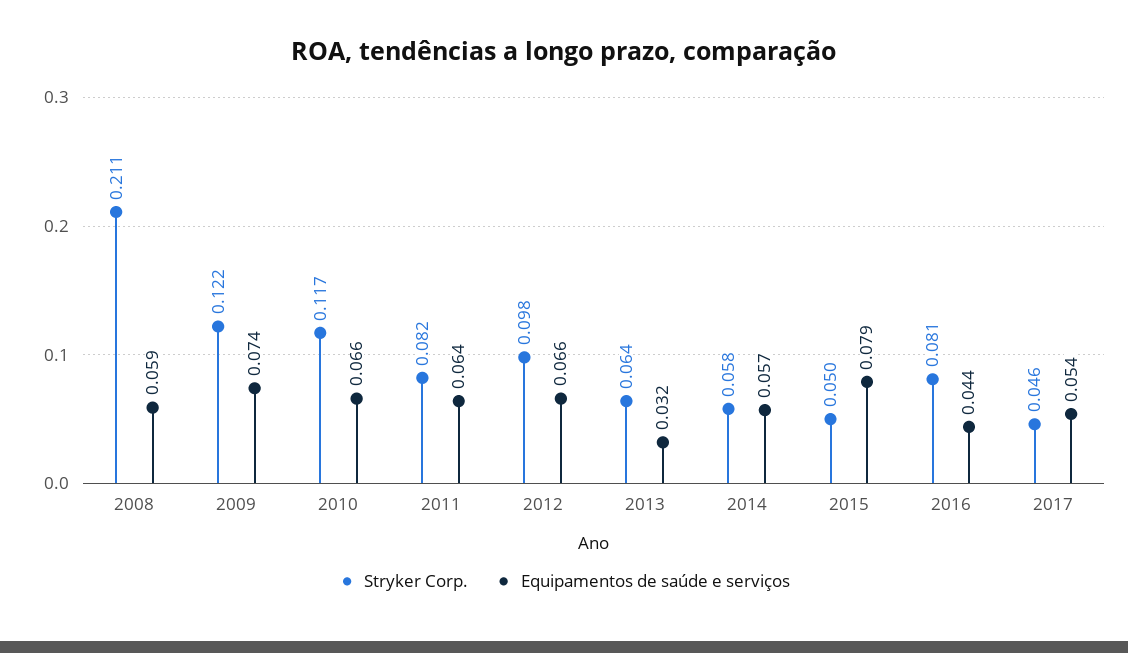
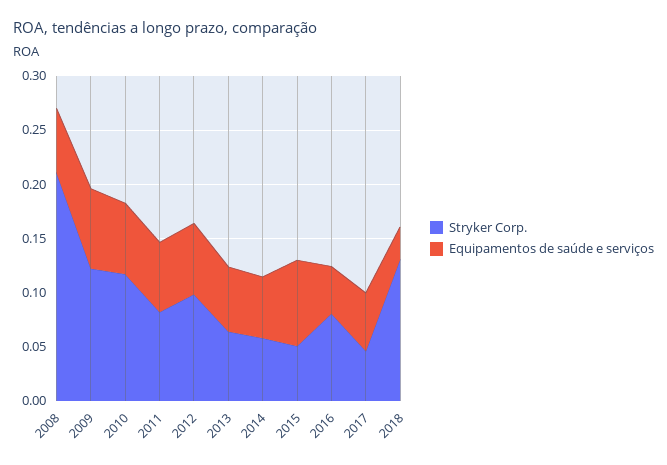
Equipamentos de saúde e serviços, 2013: 0.032 -> 0.06
Stryker Corp., 2018: none -> 0.13
Equipamentos de saúde e serviços, 2018: none -> 0.03

